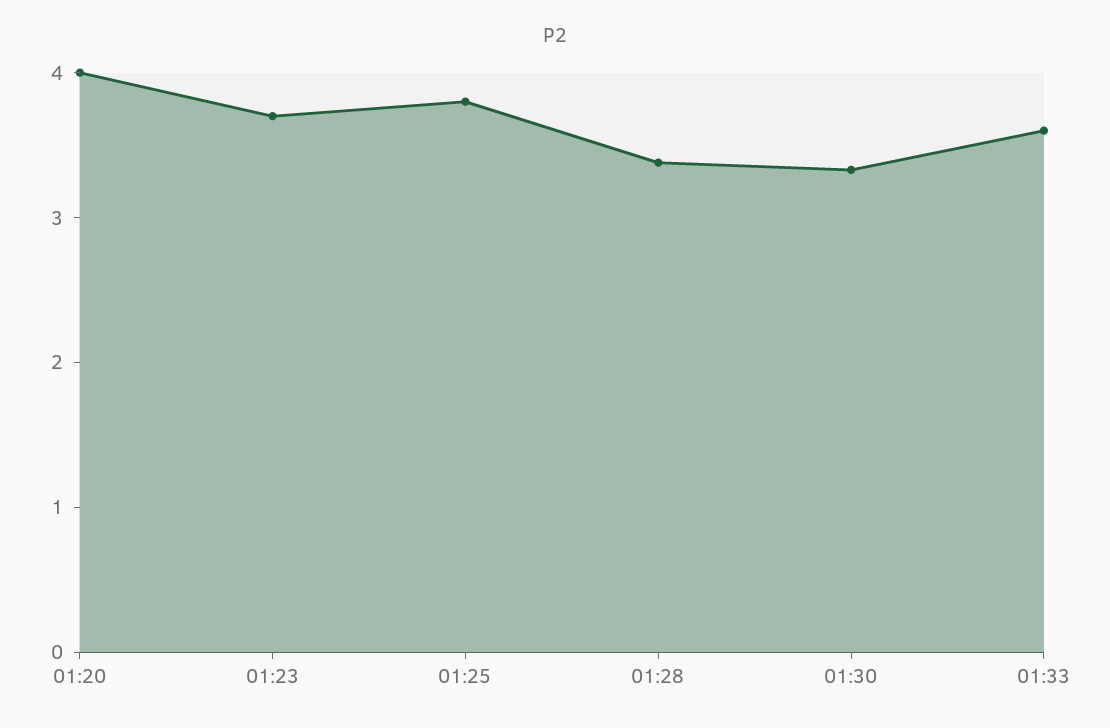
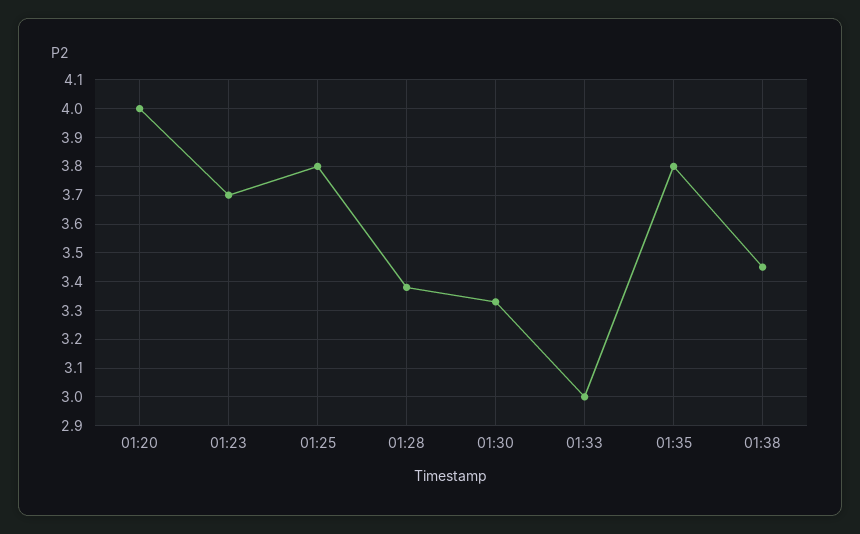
01:33: 3.6 -> 3
01:35: none -> 3.8
01:38: none -> 3.45

